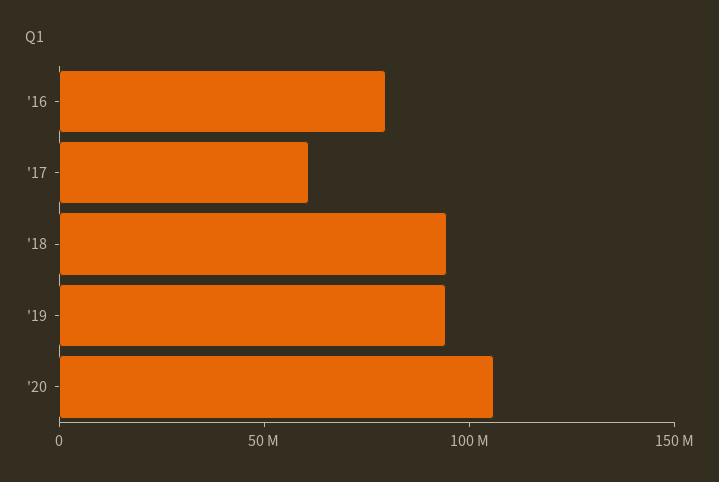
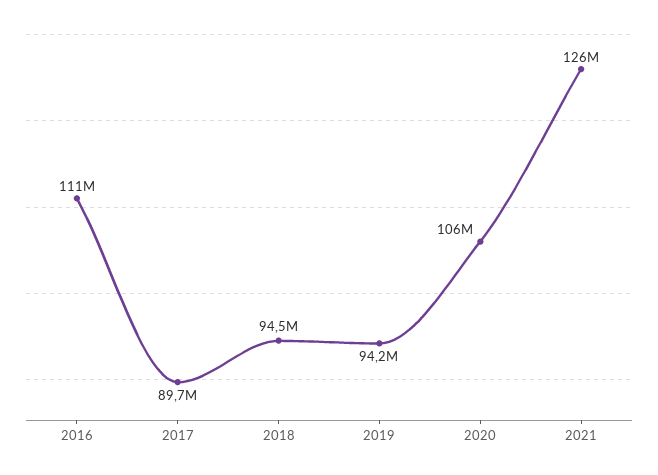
'16: 80000000 -> 111000000
'17: 60000000 -> 89700000
2021: none -> 126000000

